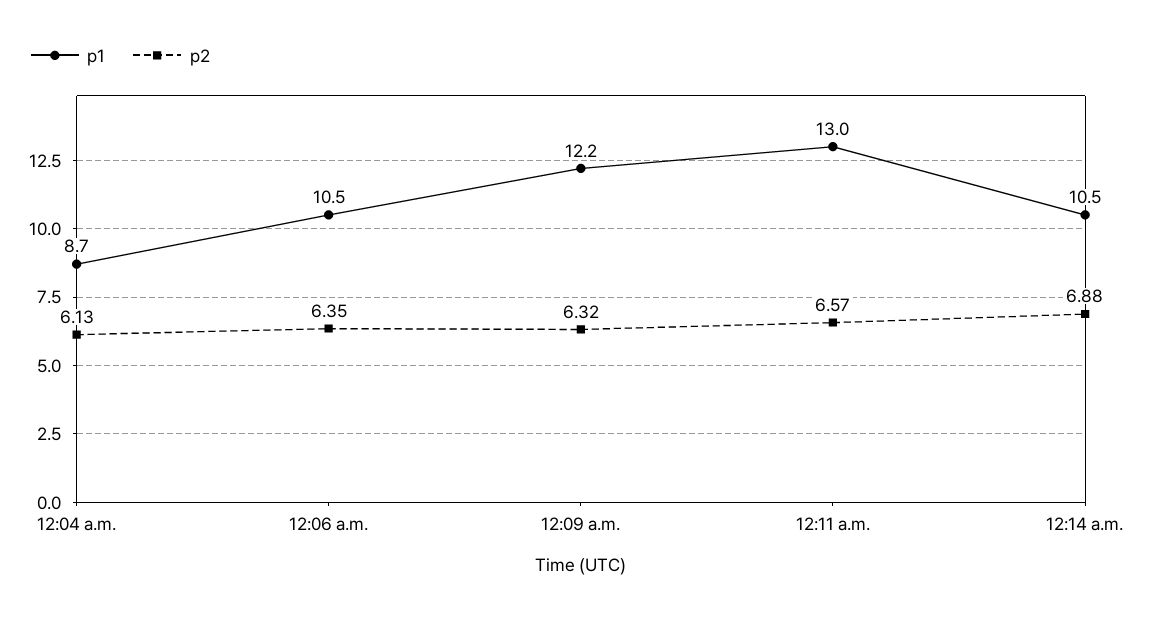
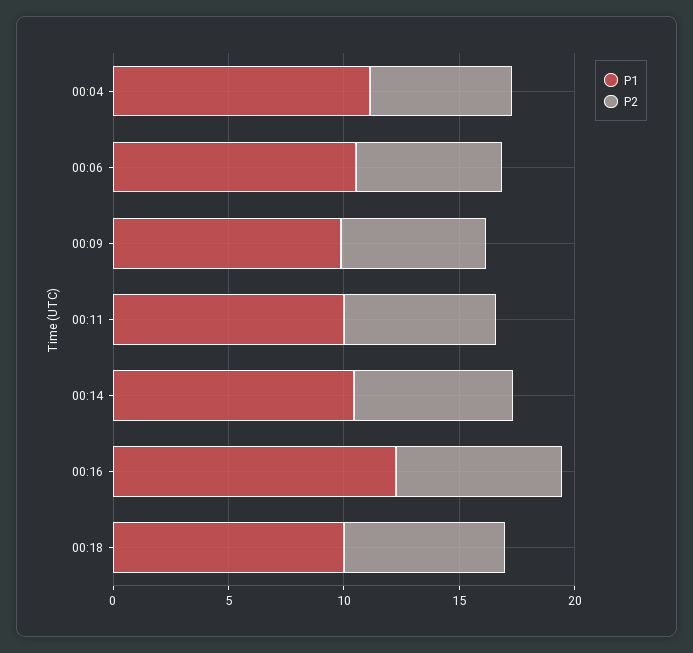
p1, 12:04 a.m.: 8.7 -> 11
p1, 12:09 a.m.: 12.2 -> 10
p1, 12:11 a.m.: 13 -> 10
p1, 00:16: none -> 12
p2, 00:16: none -> 7
p1, 00:18: none -> 10
p2, 00:18: none -> 7

